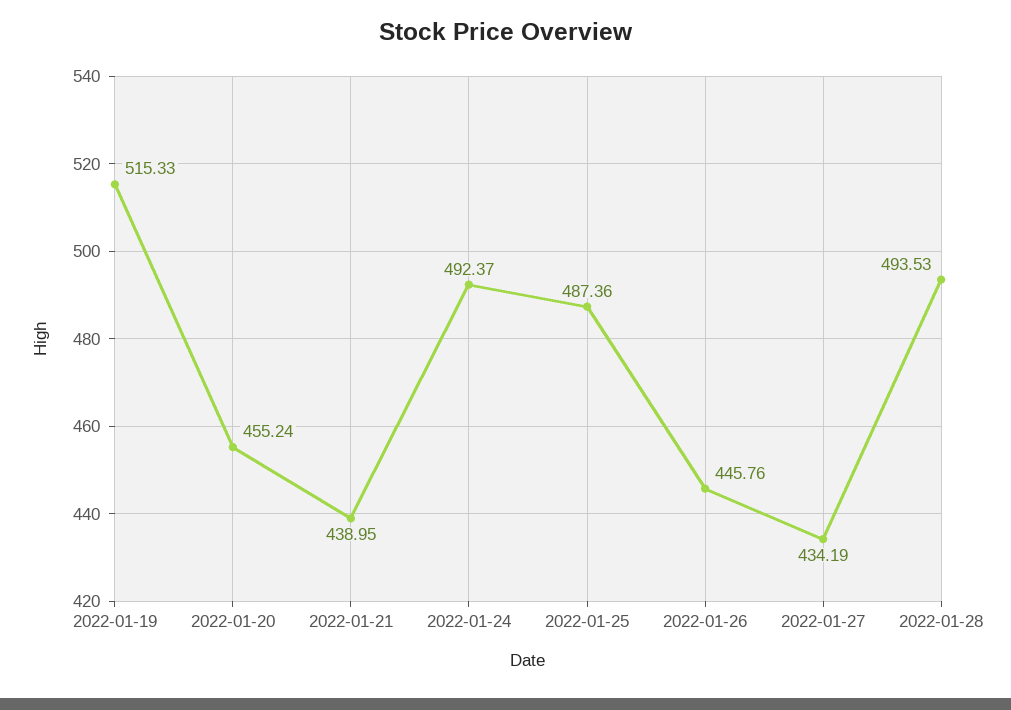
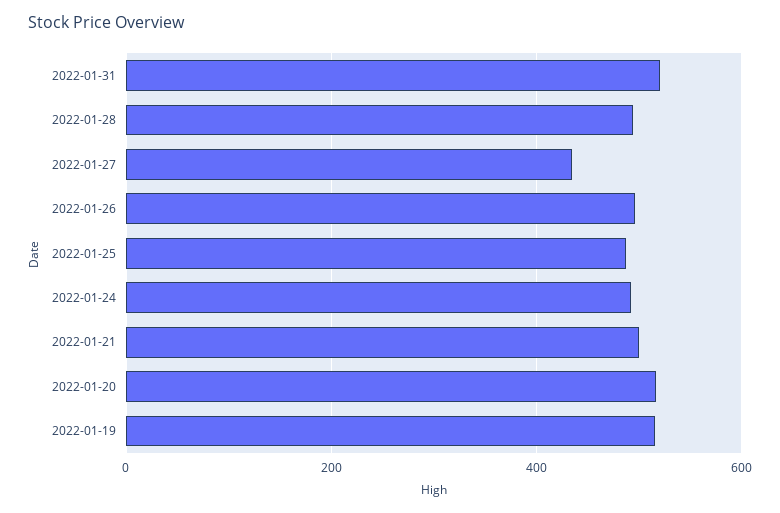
2022-01-20: 455.24 -> 520
2022-01-21: 438.95 -> 500
2022-01-26: 445.76 -> 500
2022-01-31: none -> 520

